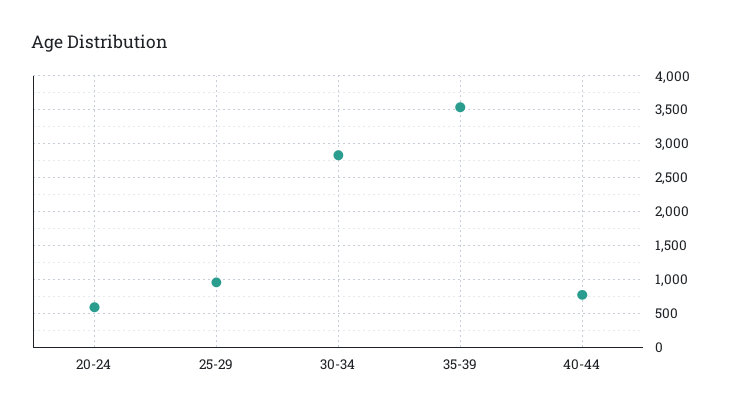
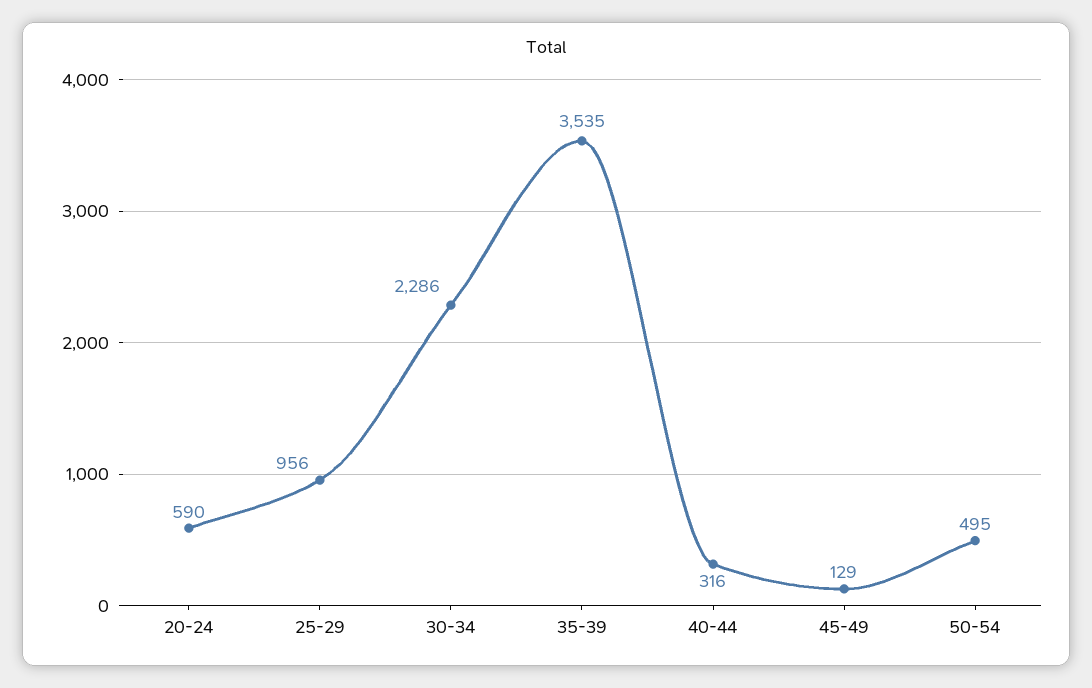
30-34: 2800 -> 2286
40-44: 800 -> 316
45-49: none -> 129
50-54: none -> 495

